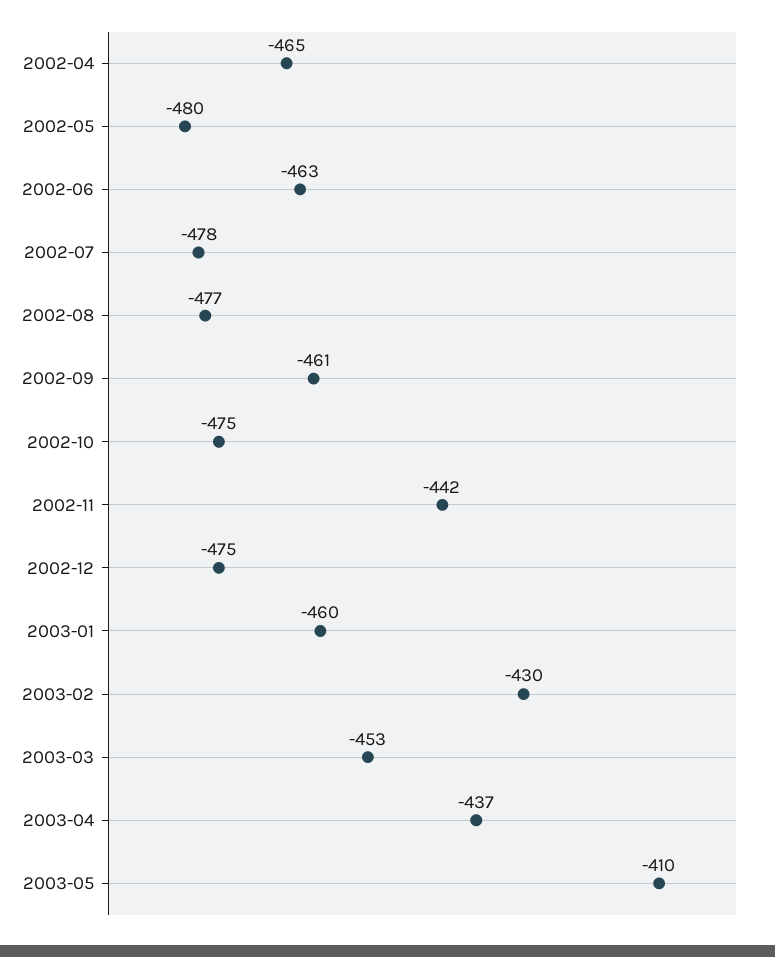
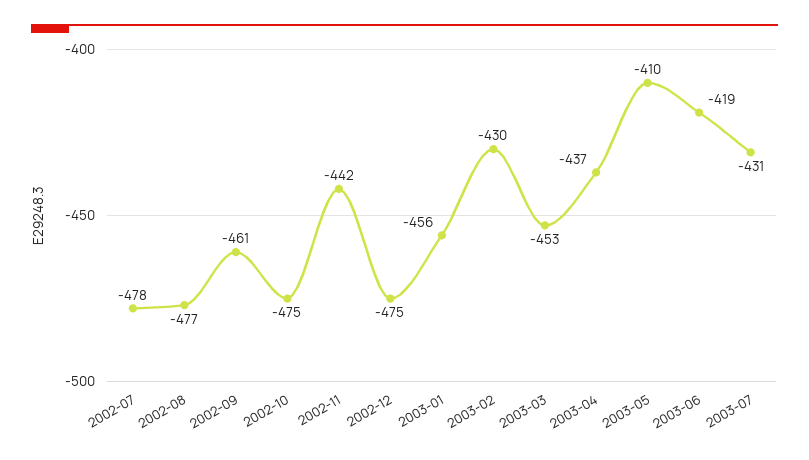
2002-04: -465 -> none
2002-05: -480 -> none
2002-06: -463 -> none
2003-01: -460 -> -456
2003-06: none -> -419
2003-07: none -> -431

